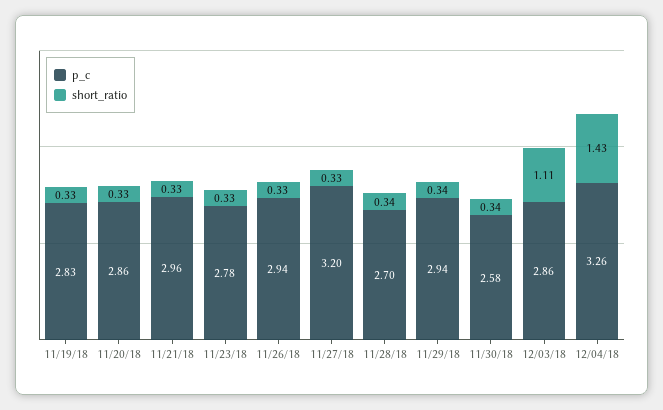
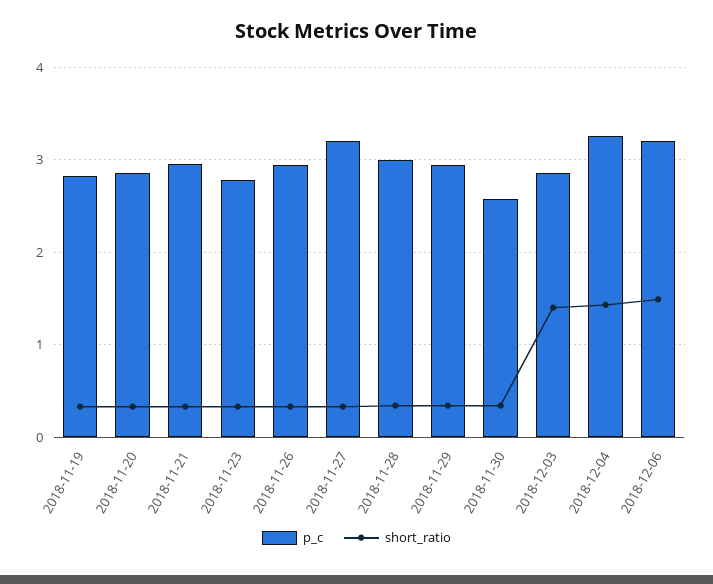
p_c, 11/28/18: 2.7 -> 3
short_ratio, 12/03/18: 1.11 -> 1.4
p_c, 2018-12-06: none -> 3.2
short_ratio, 2018-12-06: none -> 1.5

